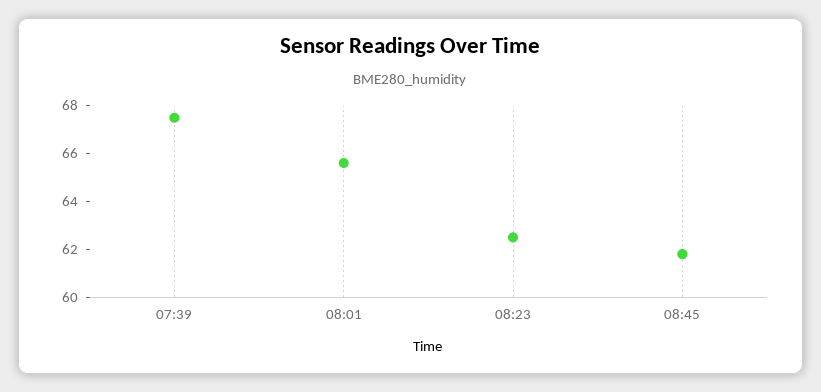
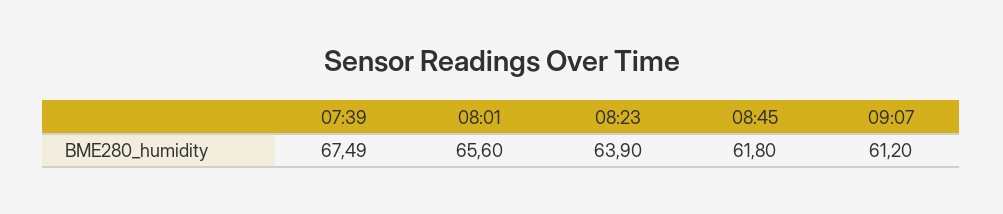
08:23: 62.5 -> 63.9
09:07: none -> 61.2

